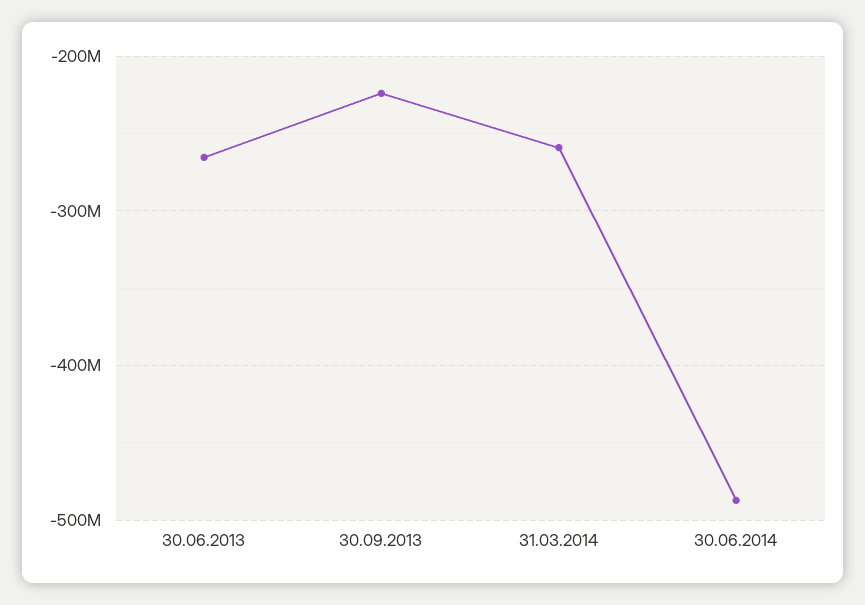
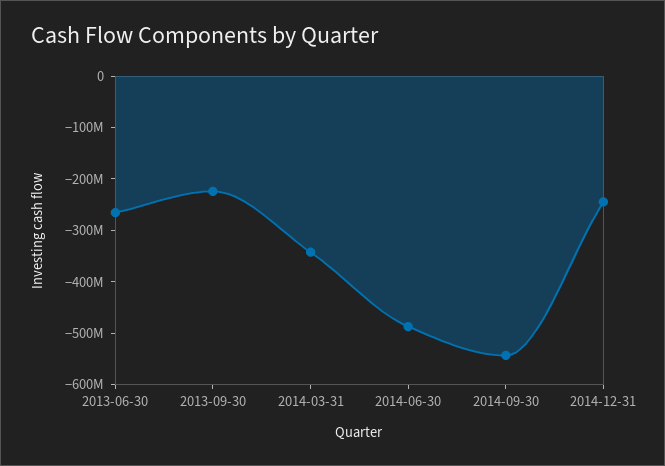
31.03.2014: -260000000 -> -340000000
2014-09-30: none -> -540000000
2014-12-31: none -> -240000000

